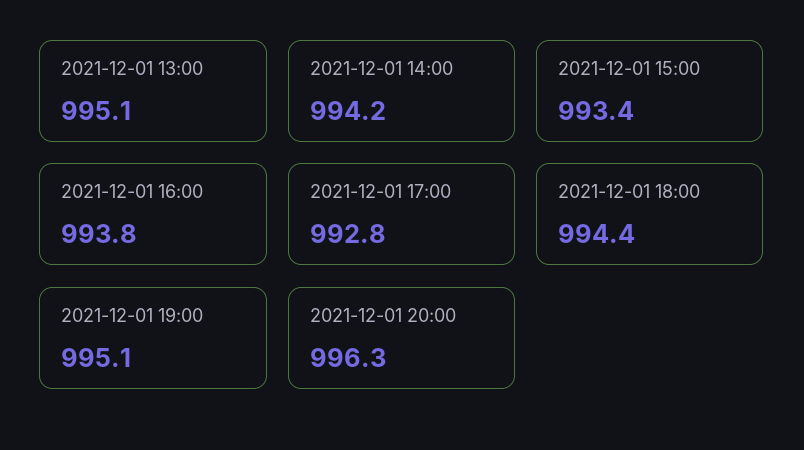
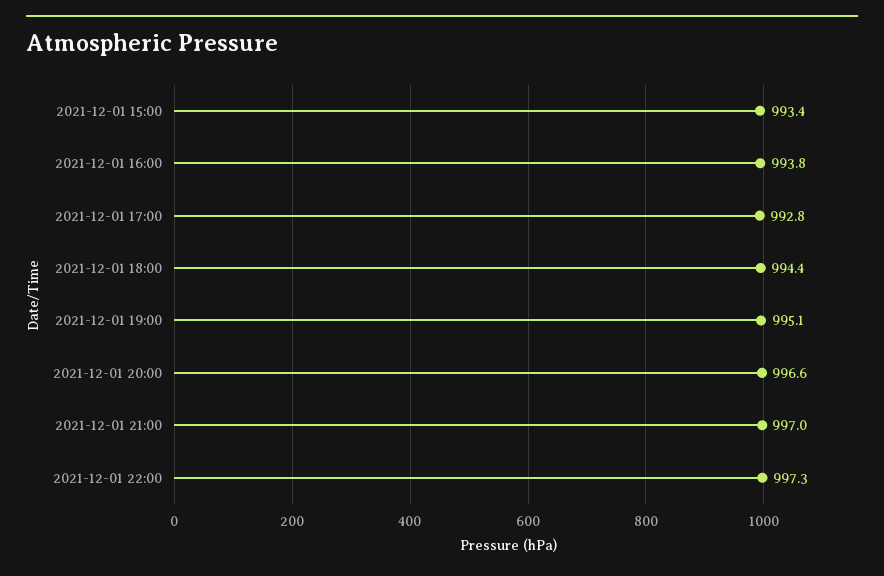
2021-12-01 13:00: 995.1 -> none
2021-12-01 14:00: 994.2 -> none
2021-12-01 20:00: 996.3 -> 996.6
2021-12-01 21:00: none -> 997
2021-12-01 22:00: none -> 997.3

